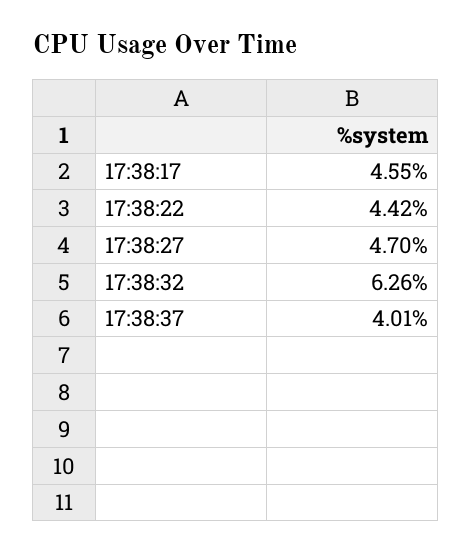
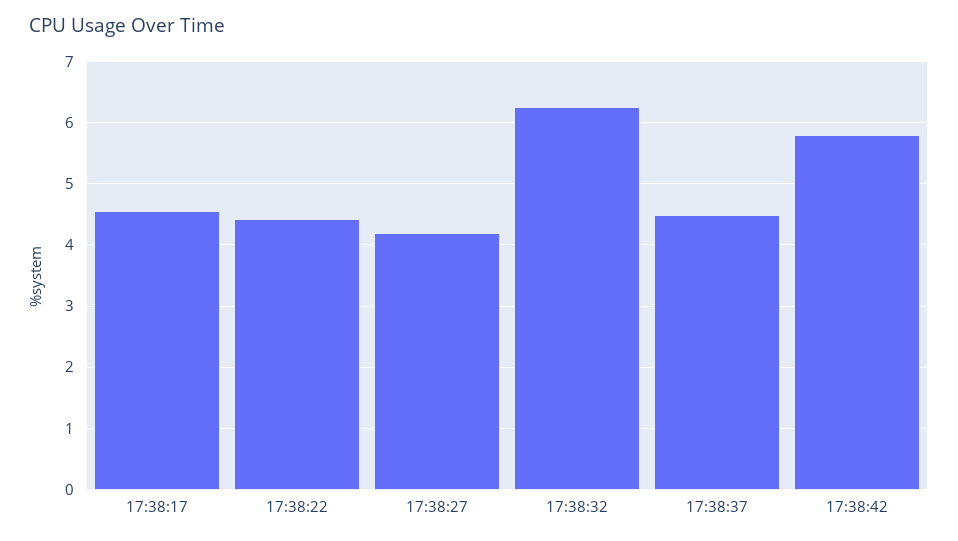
17:38:27: 4.7 -> 4.2
17:38:37: 4.01 -> 4.5
17:38:42: none -> 5.8

